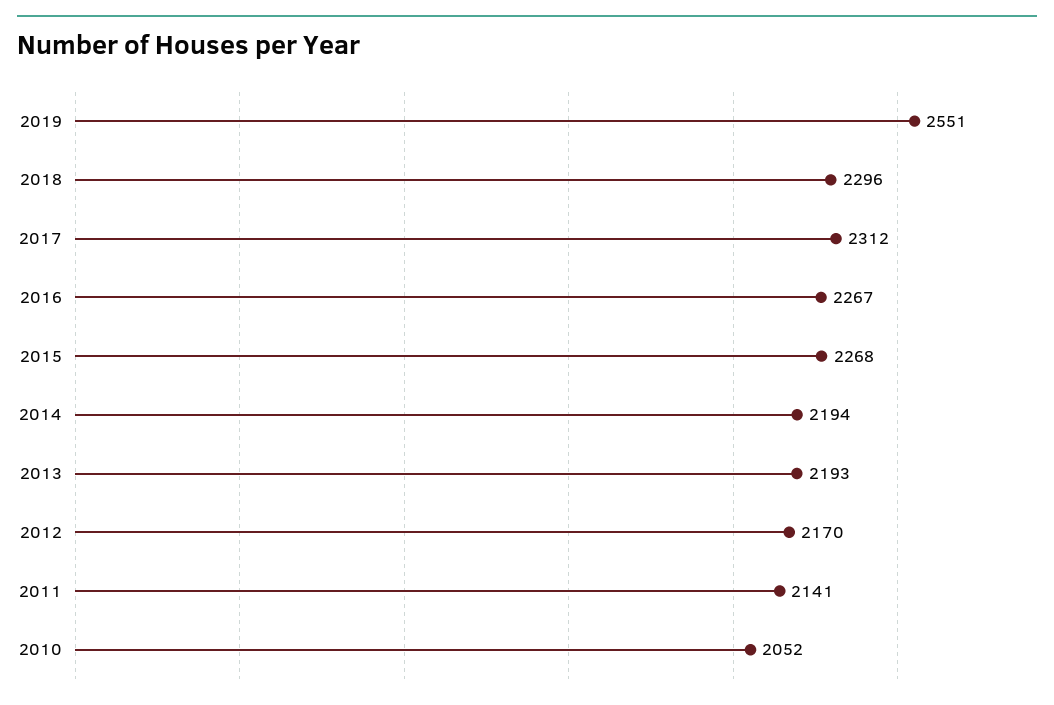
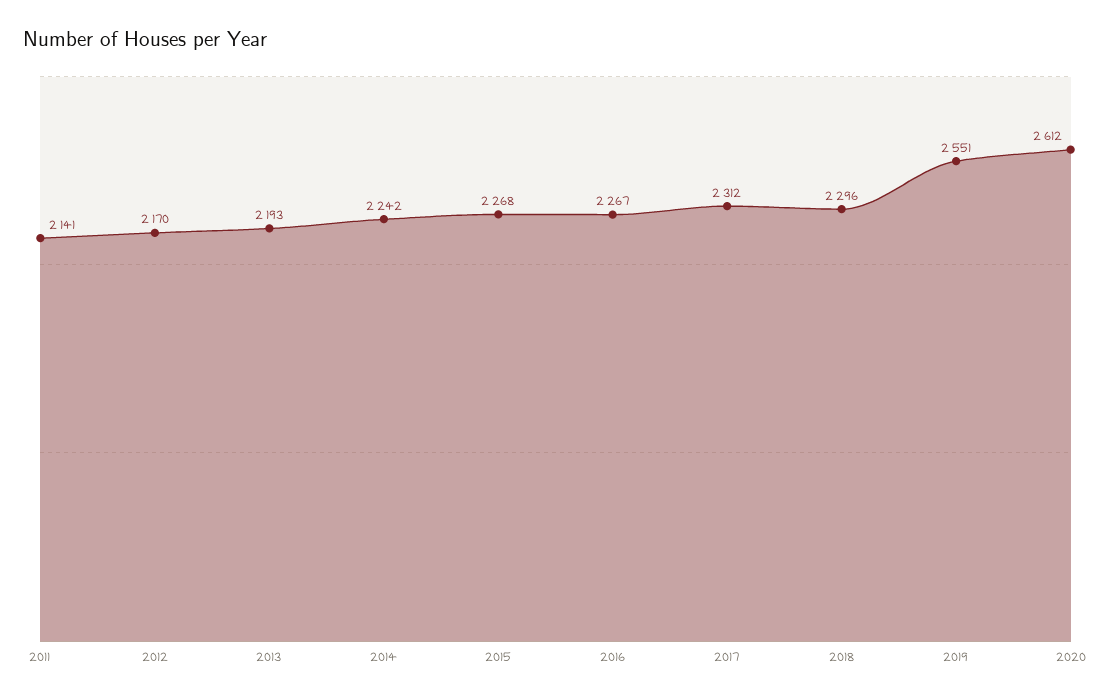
2014: 2194 -> 2242
2010: 2052 -> none
2020: none -> 2612

